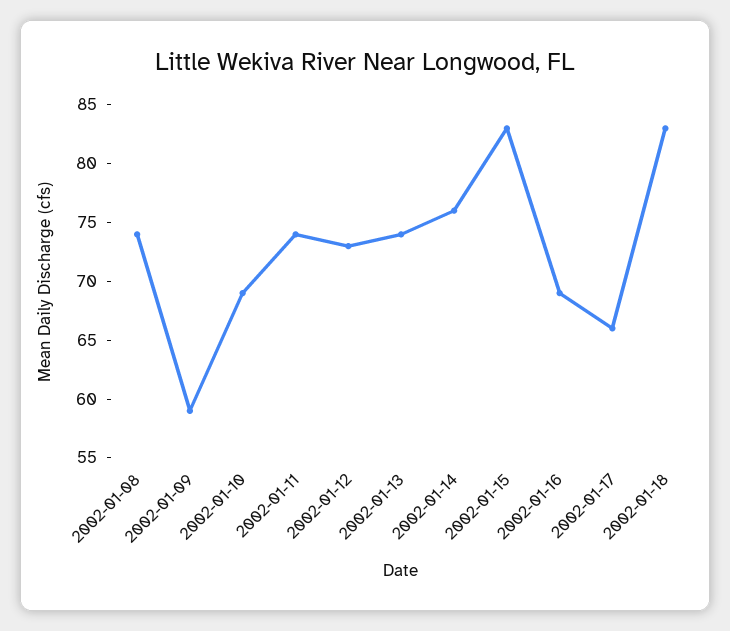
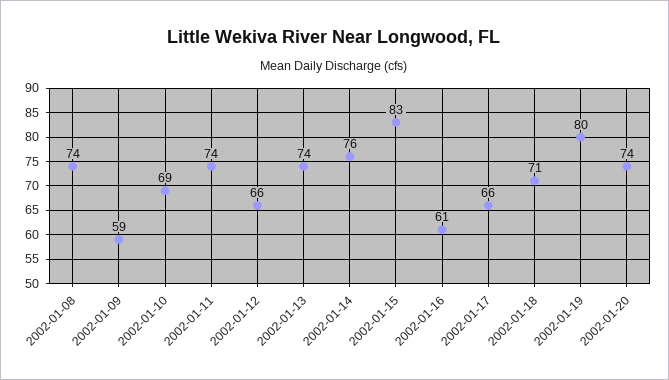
2002-01-12: 73 -> 66
2002-01-16: 69 -> 61
2002-01-18: 83 -> 71
2002-01-19: none -> 80
2002-01-20: none -> 74

